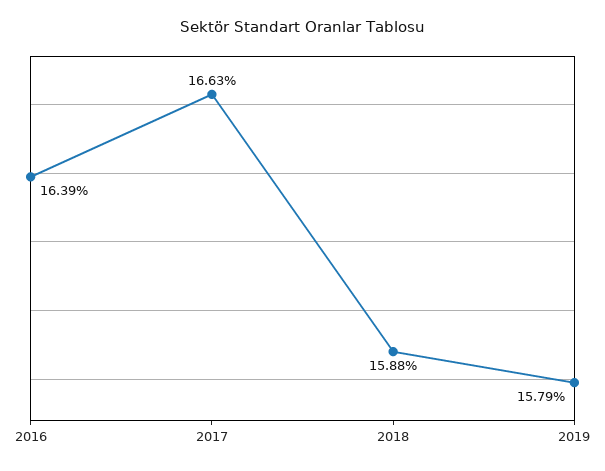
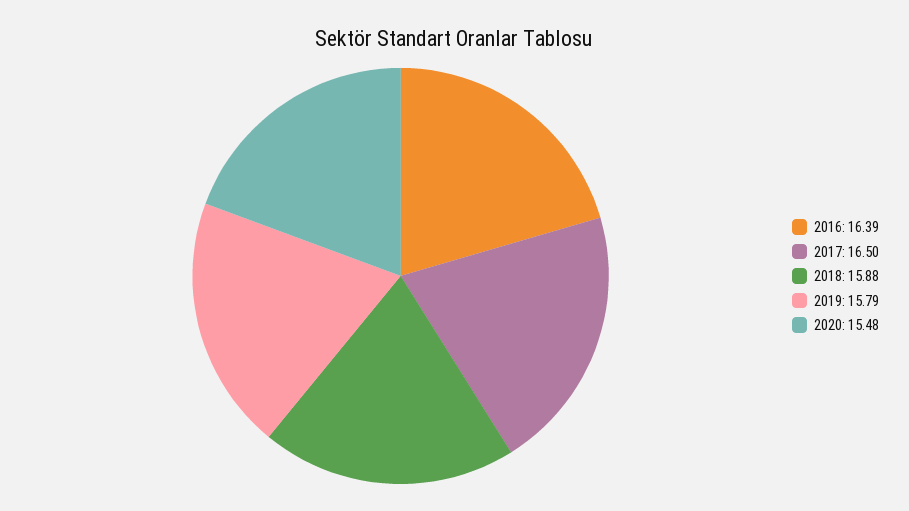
2017: 16.63 -> 16.5
2020: none -> 15.48

